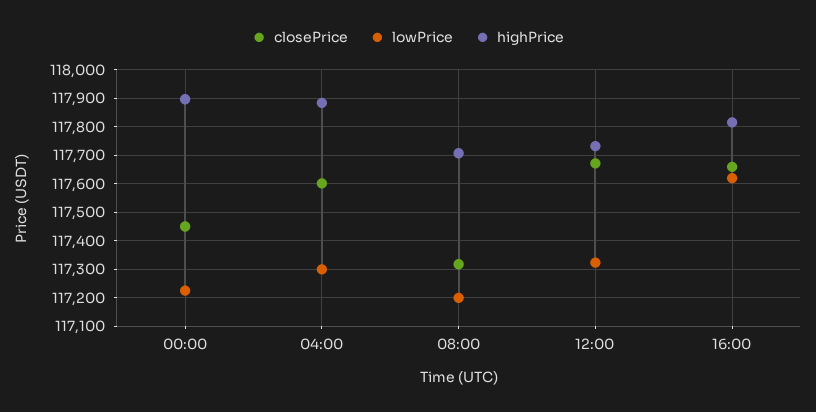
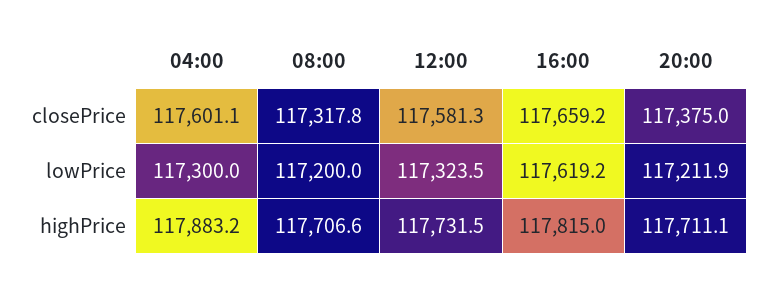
closePrice, 00:00: 117450 -> none
lowPrice, 00:00: 117225 -> none
highPrice, 00:00: 117900 -> none
closePrice, 12:00: 117675 -> 117581.3
closePrice, 20:00: none -> 117375
lowPrice, 20:00: none -> 117211.9
highPrice, 20:00: none -> 117711.1

